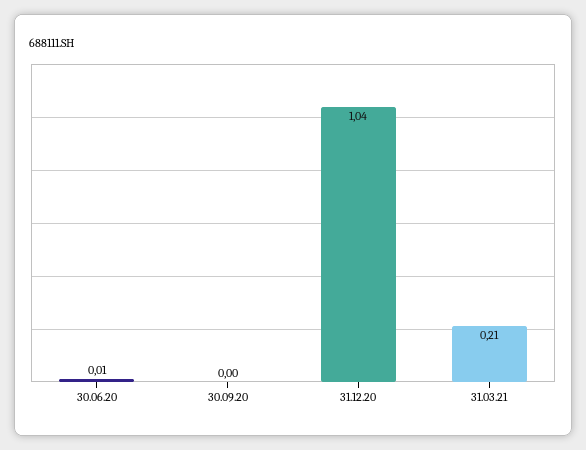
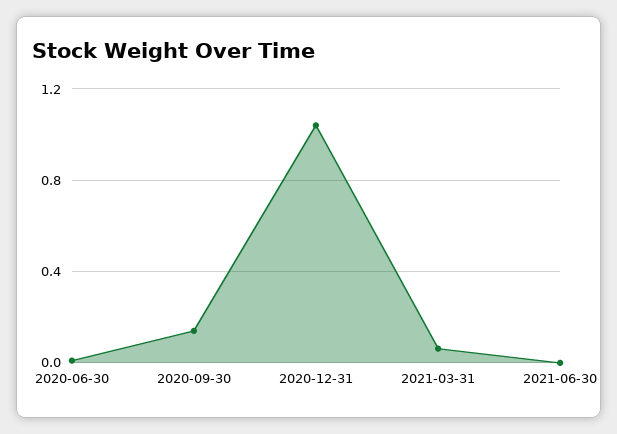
30.09.20: 0 -> 0.15
31.03.21: 0.21 -> 0.05
2021-06-30: none -> 0

